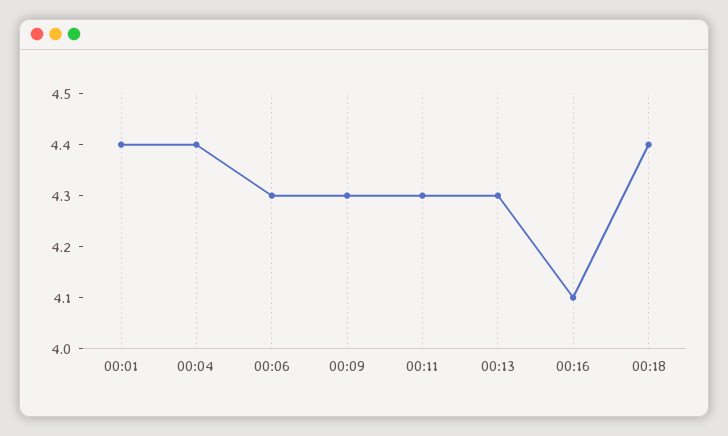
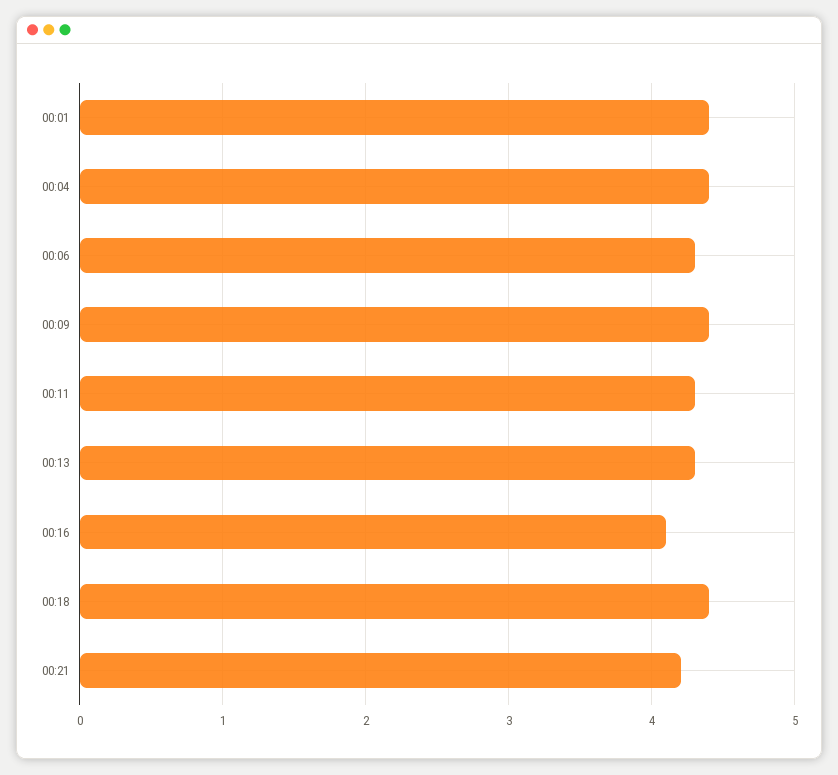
00:09: 4.3 -> 4.4
00:21: none -> 4.2

